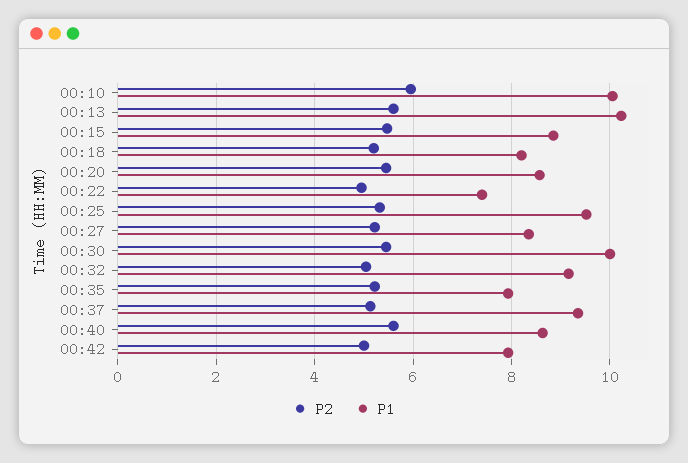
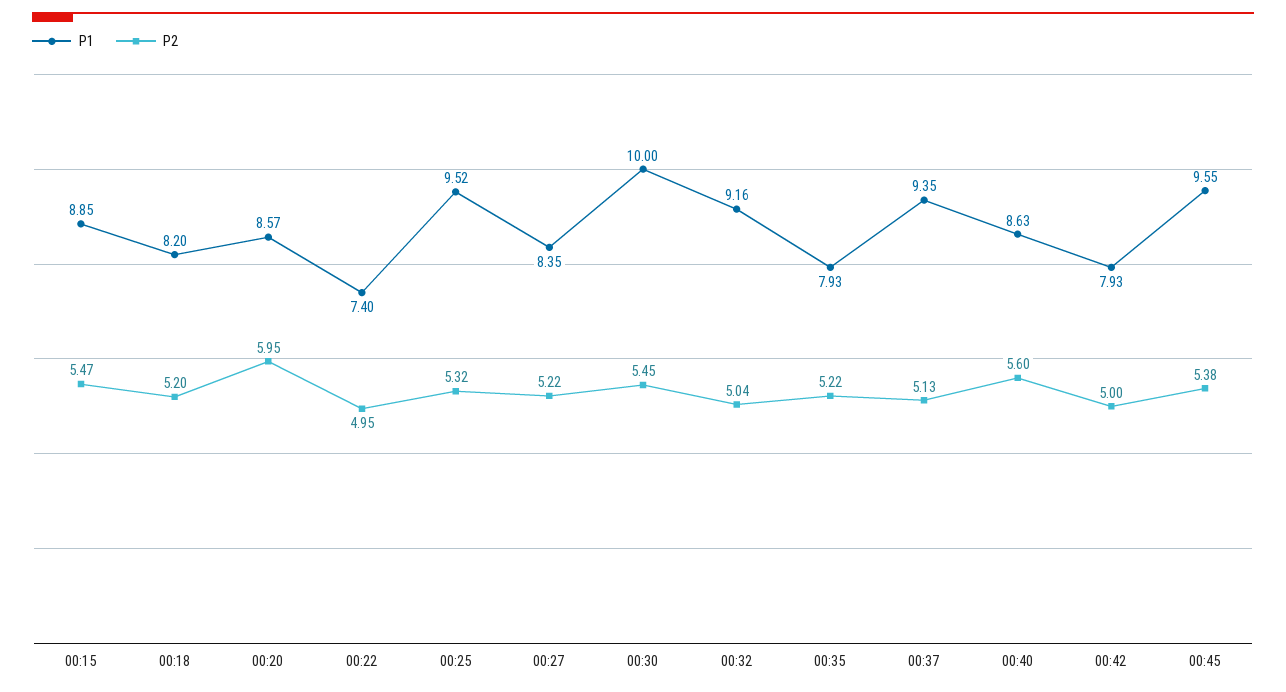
P2, 00:10: 6 -> none
P1, 00:10: 10 -> none
P2, 00:13: 5.6 -> none
P1, 00:13: 10.2 -> none
P2, 00:20: 5.4 -> 5.95
P1, 00:45: none -> 9.55
P2, 00:45: none -> 5.38

